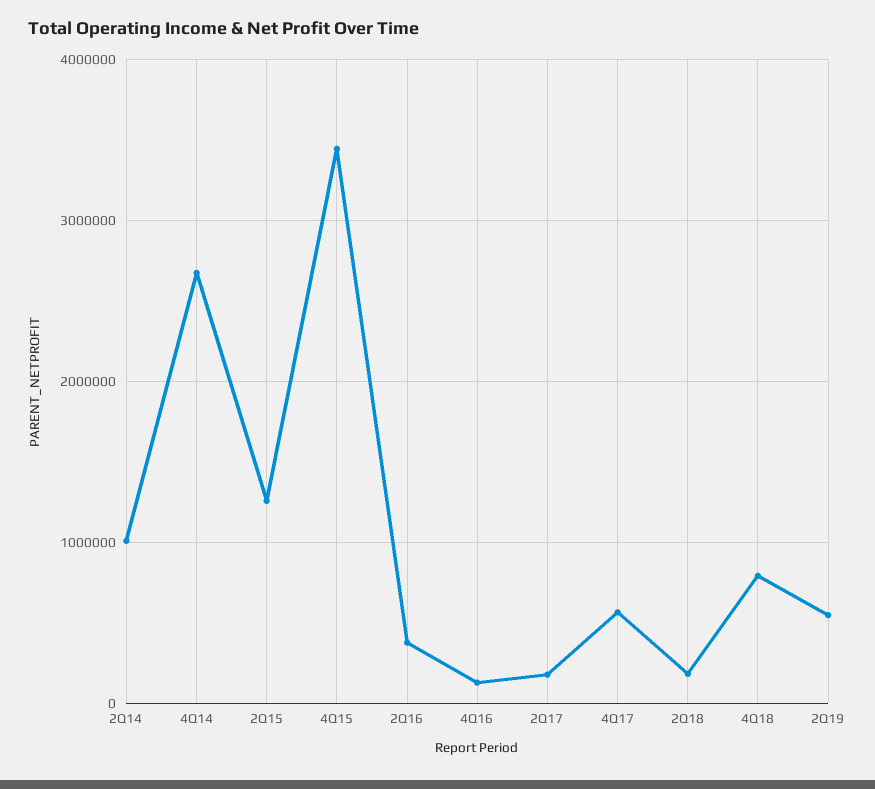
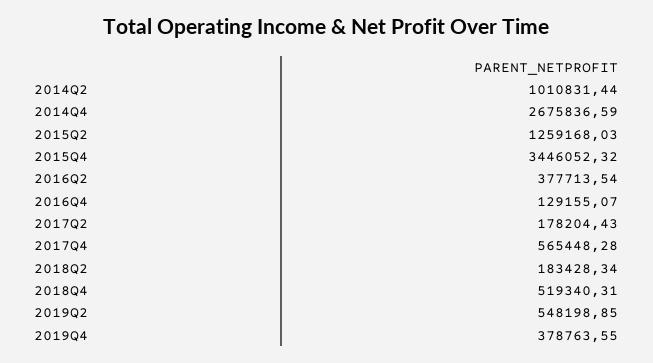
4Q18: 800000 -> 519340.31
2019Q4: none -> 378763.55

